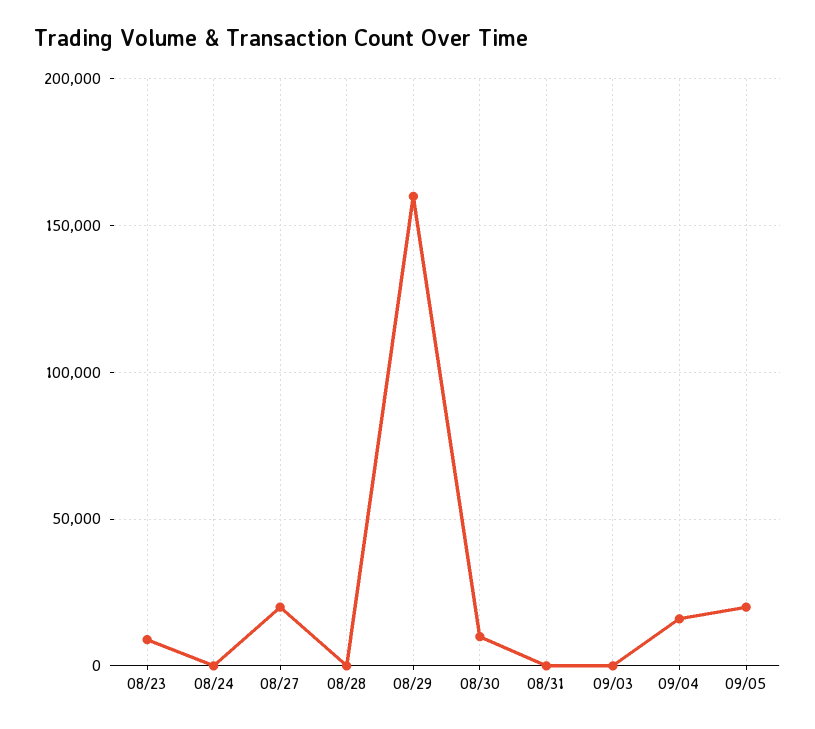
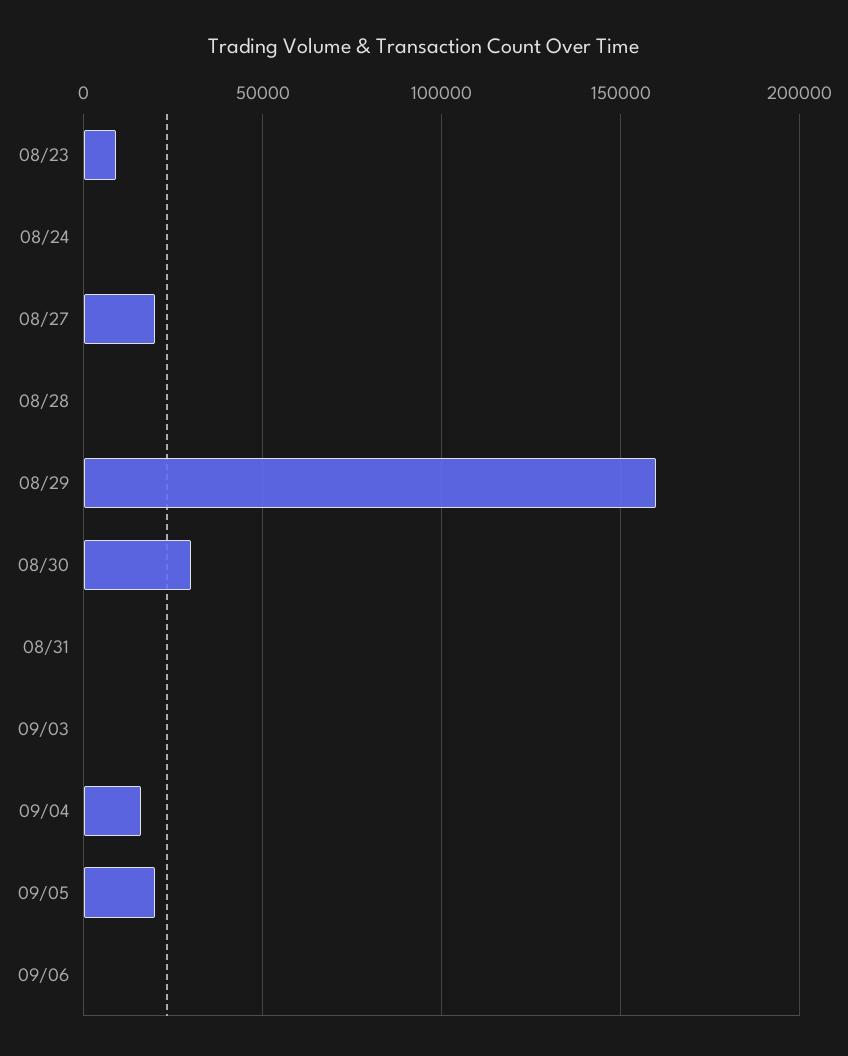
08/30: 10000 -> 30000
09/06: none -> 0

